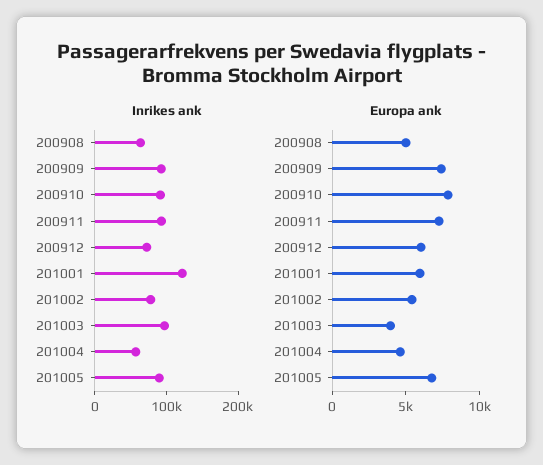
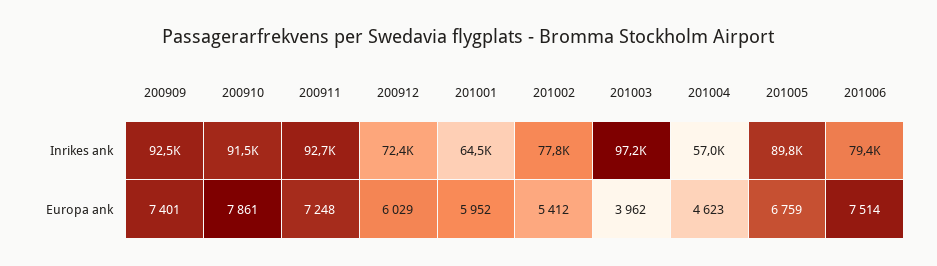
Inrikes ank, 200908: 60000 -> none
Inrikes ank, 201001: 120000 -> 64500
Europa ank, 200908: 5000 -> none
Inrikes ank, 201006: none -> 79400
Europa ank, 201006: none -> 7514

